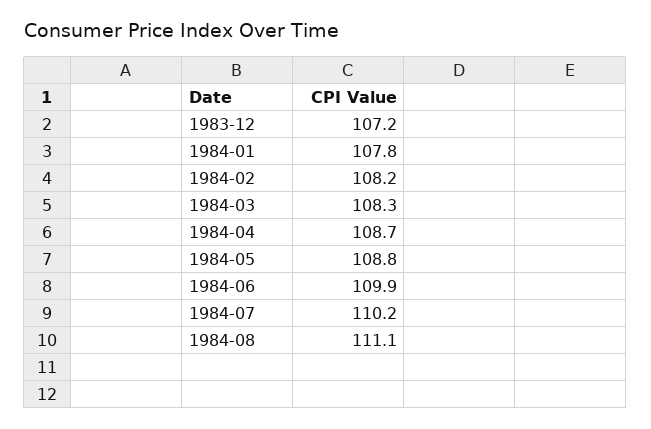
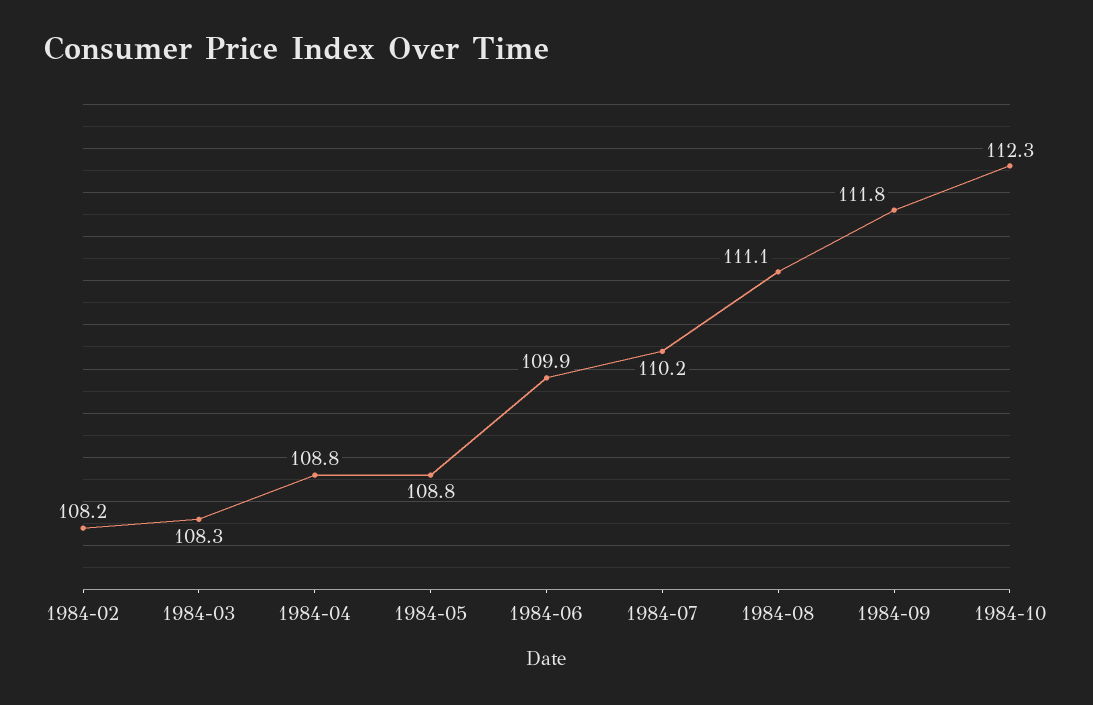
1983-12: 107.2 -> none
1984-01: 107.8 -> none
1984-04: 108.7 -> 108.8
1984-09: none -> 111.8
1984-10: none -> 112.3

